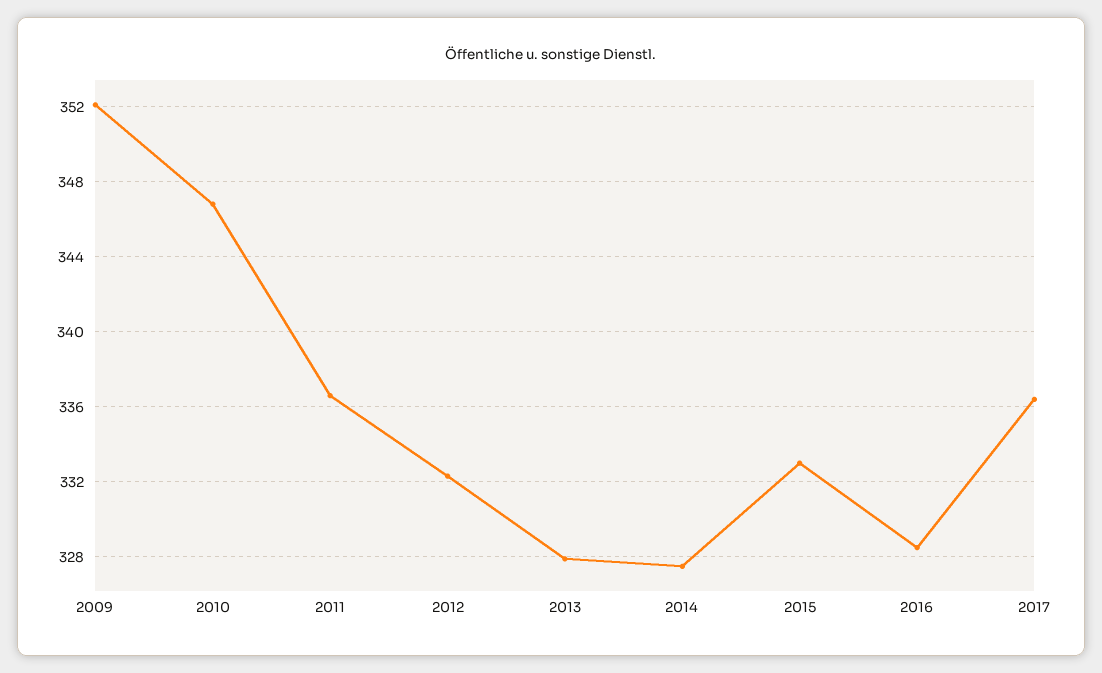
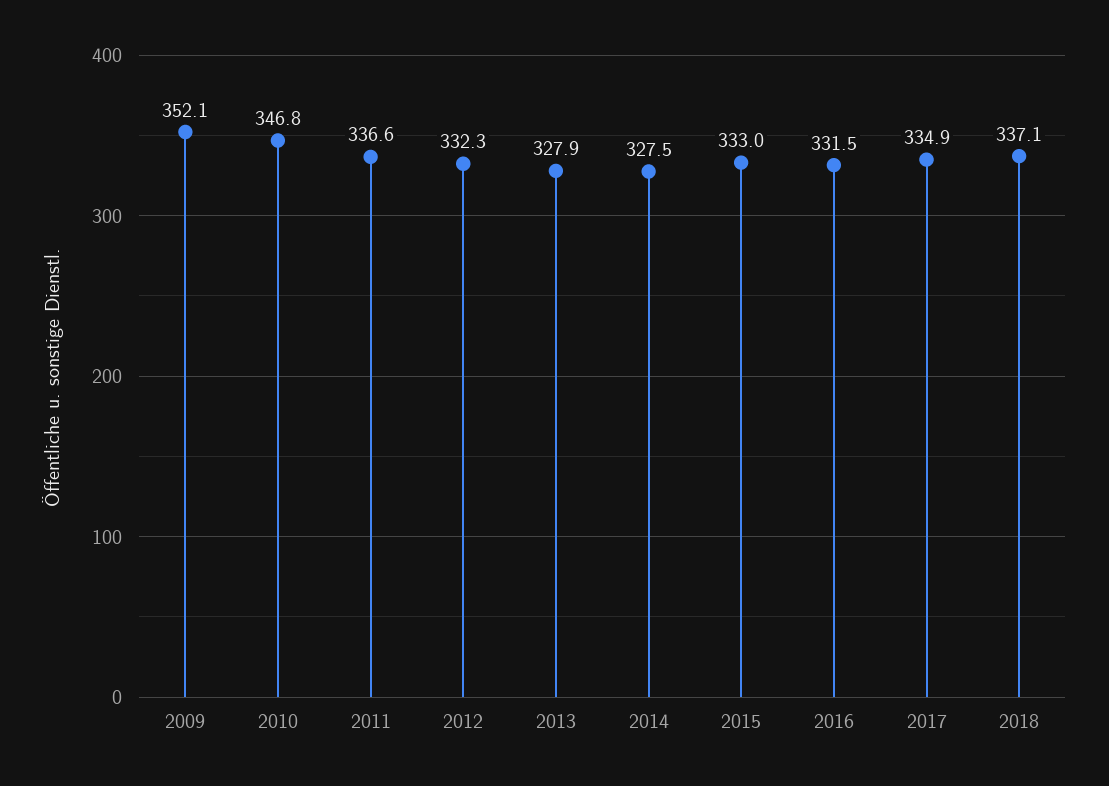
2016: 328.5 -> 331.5
2017: 336.5 -> 334.9
2018: none -> 337.1

